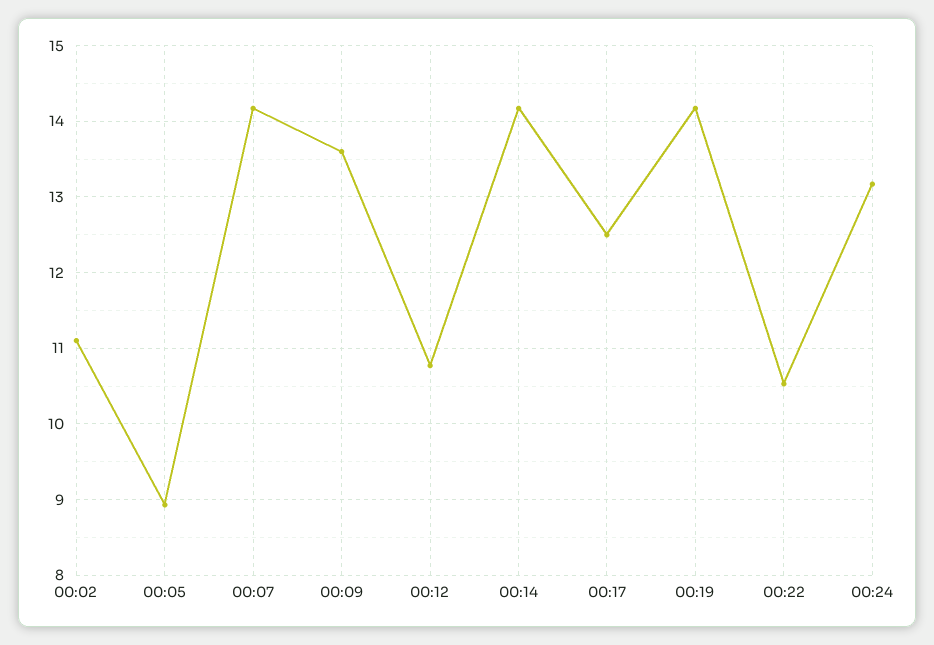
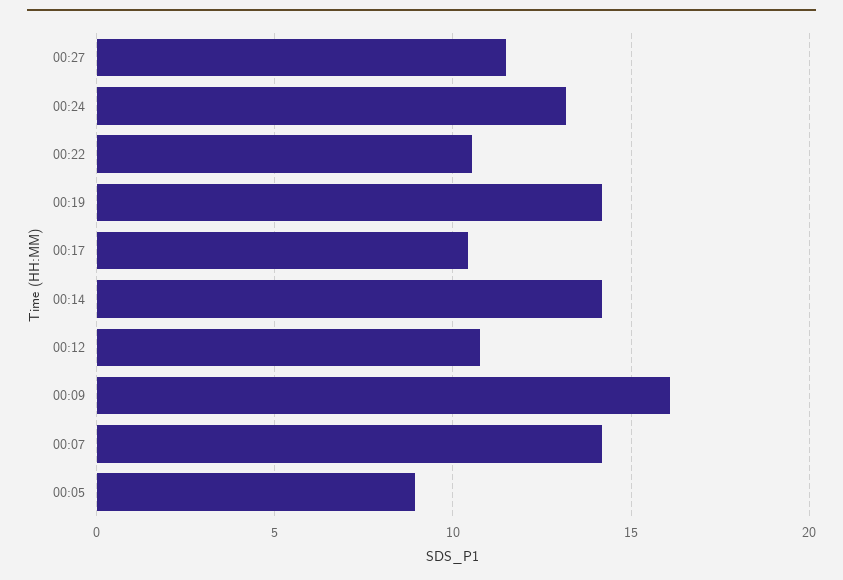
00:02: 11.1 -> none
00:09: 13.6 -> 16
00:17: 12.5 -> 10.5
00:27: none -> 11.5

